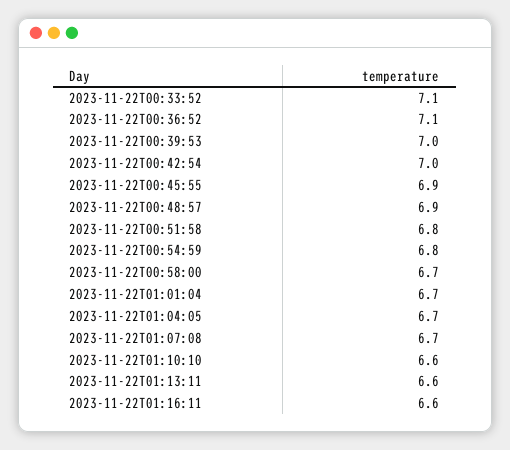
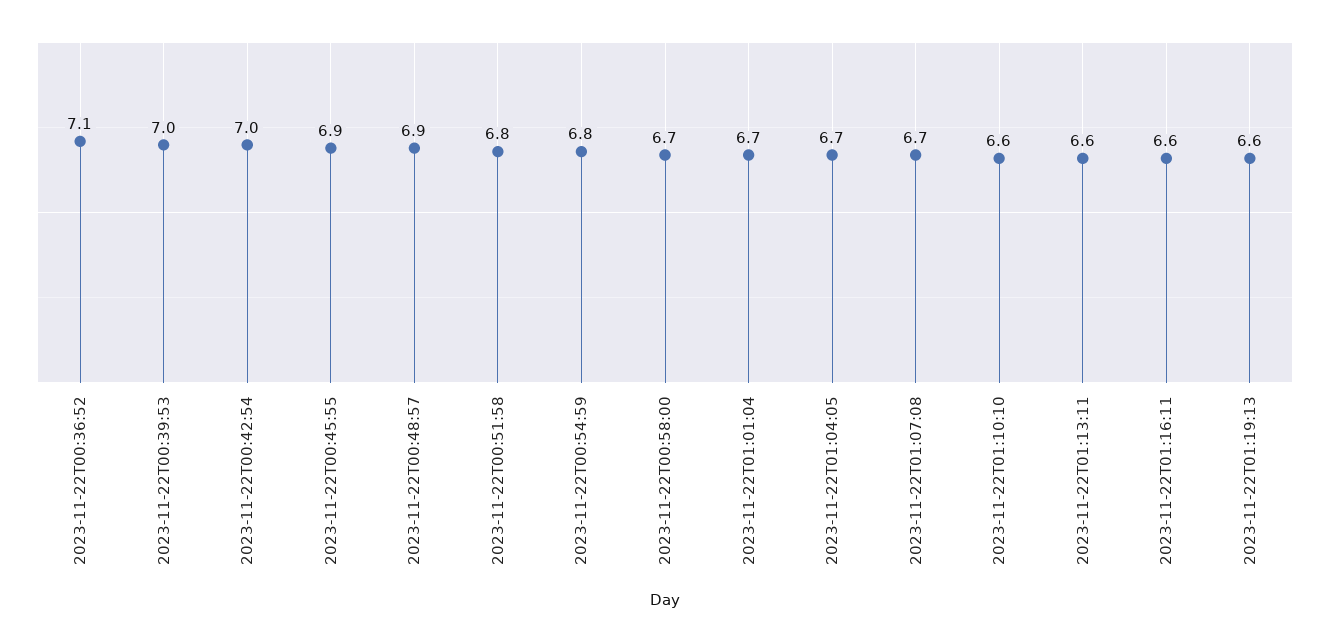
2023-11-22T00:33:52: 7.1 -> none
2023-11-22T01:19:13: none -> 6.6

